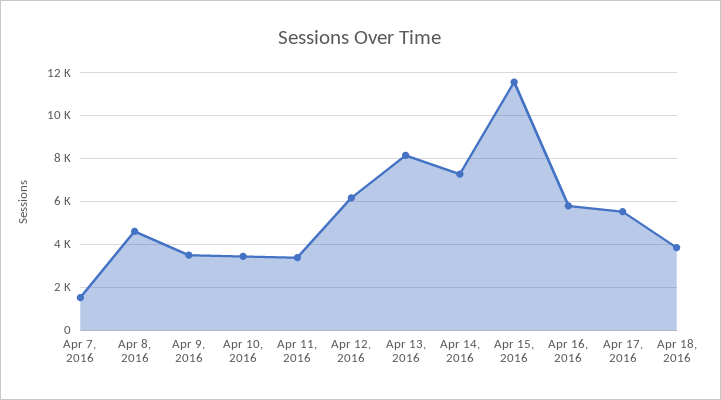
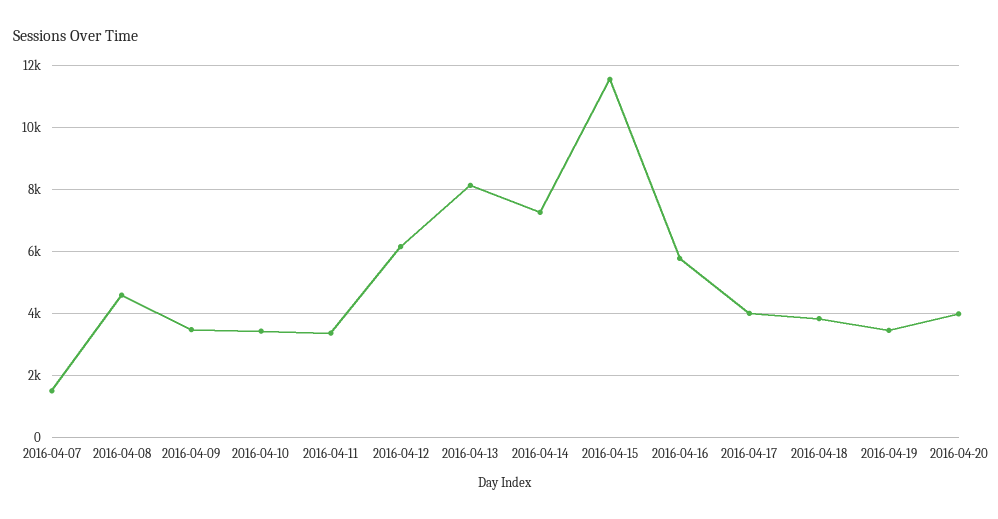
Apr 17, 2016: 5500 -> 4000
2016-04-19: none -> 3400
2016-04-20: none -> 4000

